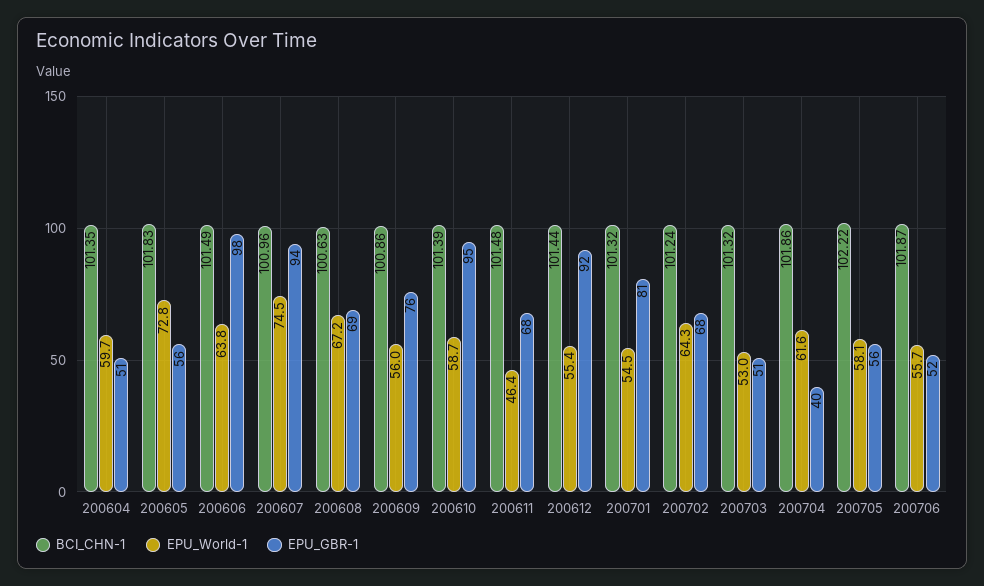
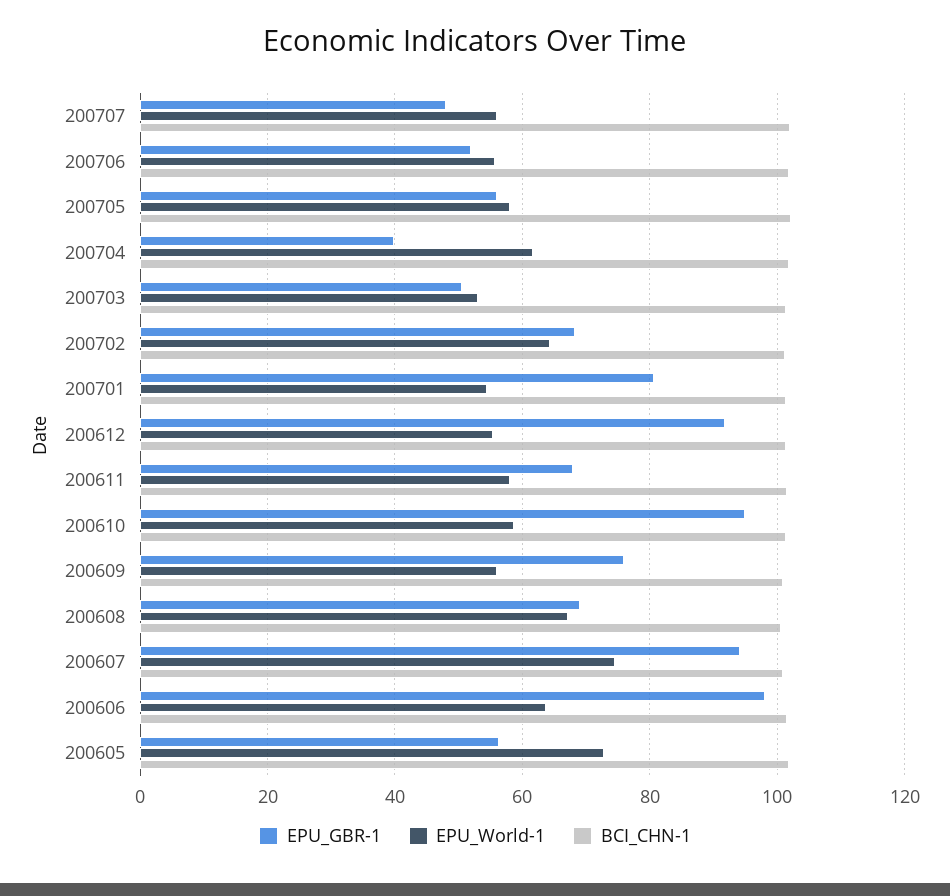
BCI_CHN-1, 200604: 101.35 -> none
EPU_World-1, 200604: 59.7 -> none
EPU_GBR-1, 200604: 51 -> none
EPU_World-1, 200611: 46.4 -> 58
EPU_GBR-1, 200707: none -> 48
EPU_World-1, 200707: none -> 56
BCI_CHN-1, 200707: none -> 102

